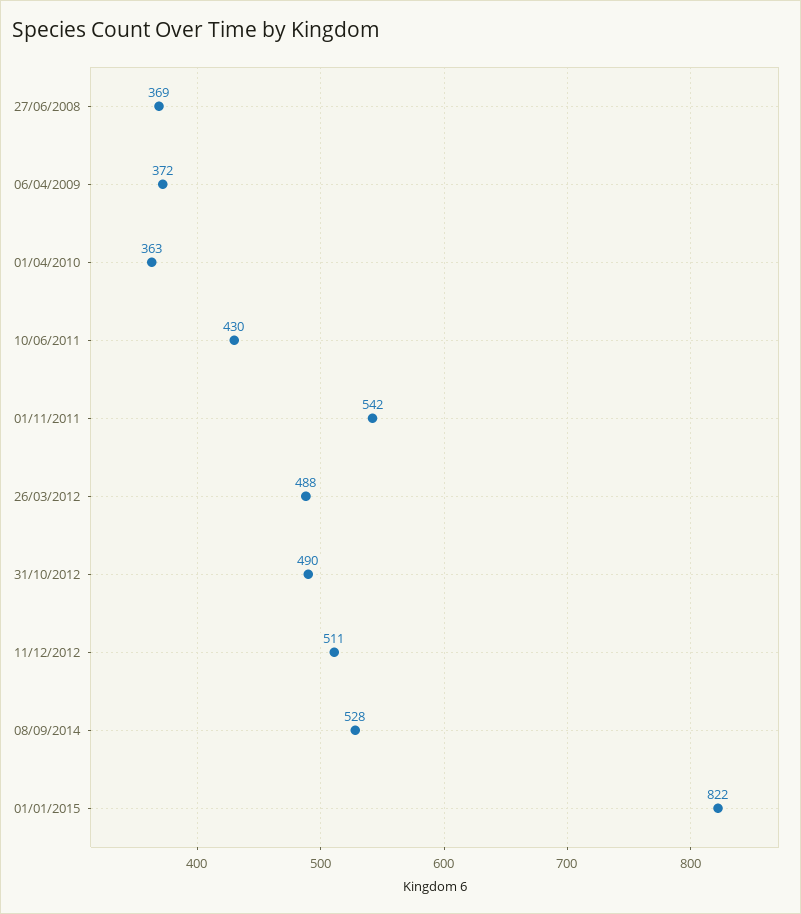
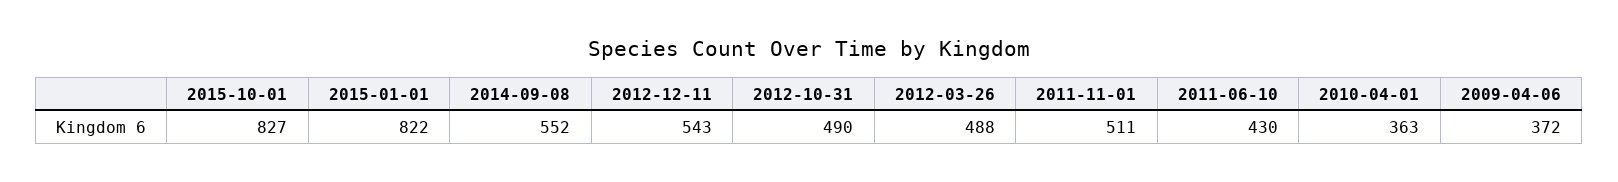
27/06/2008: 369 -> none
01/11/2011: 542 -> 511
11/12/2012: 511 -> 543
08/09/2014: 528 -> 552
2015-10-01: none -> 827

